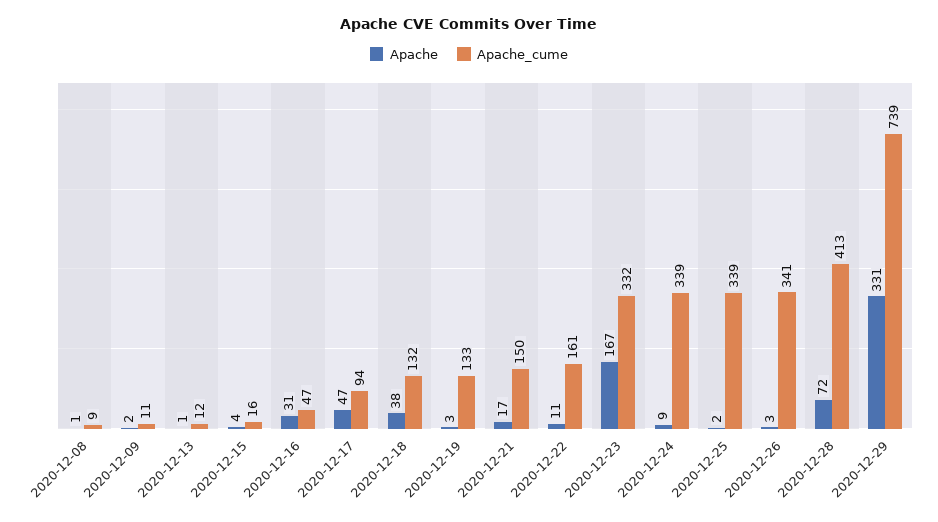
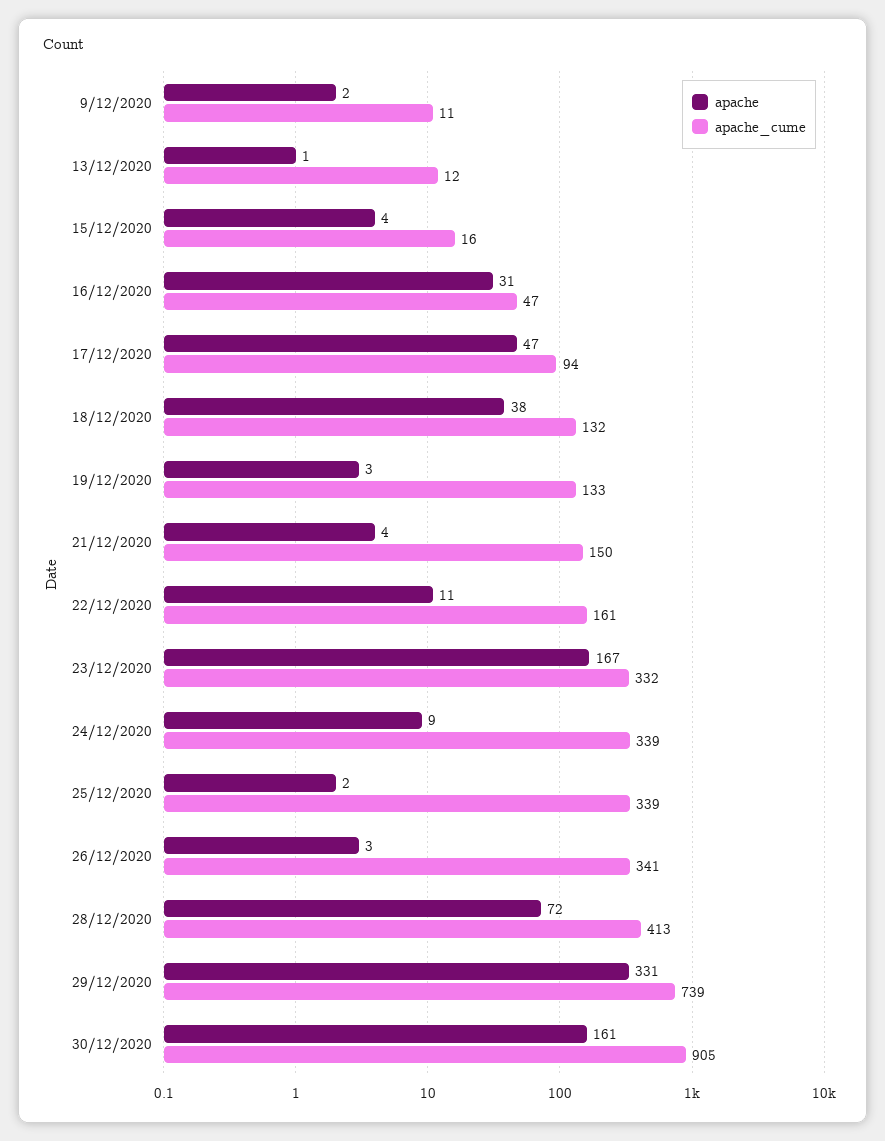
Apache, 2020-12-08: 1 -> none
Apache_cume, 2020-12-08: 9 -> none
Apache, 2020-12-21: 17 -> 4
Apache, 30/12/2020: none -> 161
Apache_cume, 30/12/2020: none -> 905

